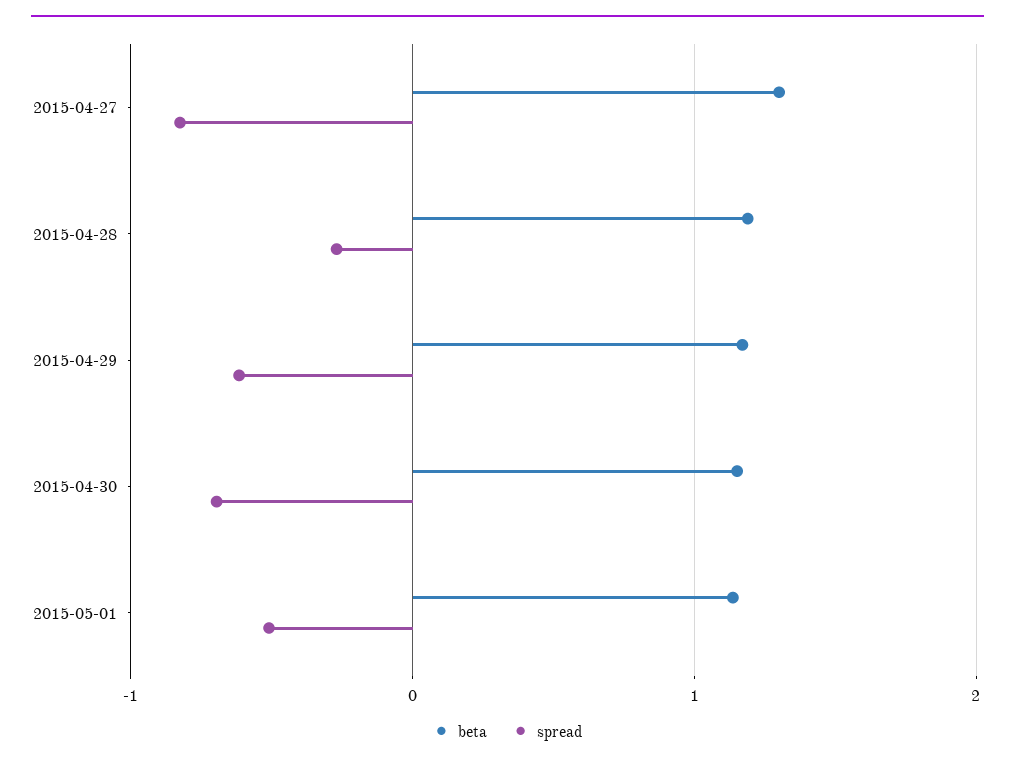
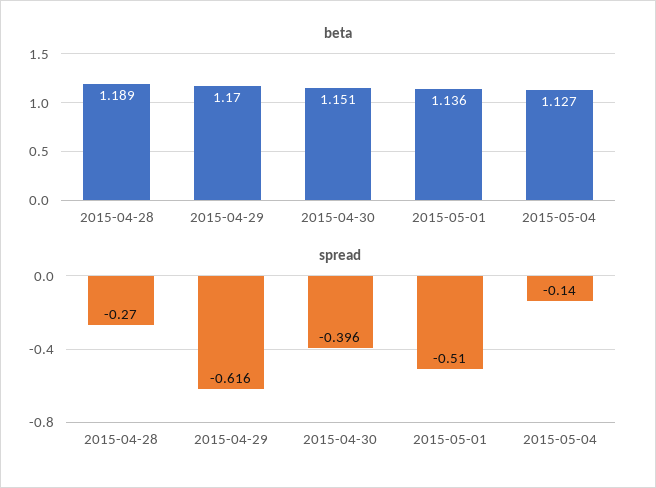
beta, 2015-04-27: 1.3 -> none
spread, 2015-04-27: -0.8 -> none
spread, 2015-04-30: -0.7 -> -0.396
beta, 2015-05-04: none -> 1.127
spread, 2015-05-04: none -> -0.14

